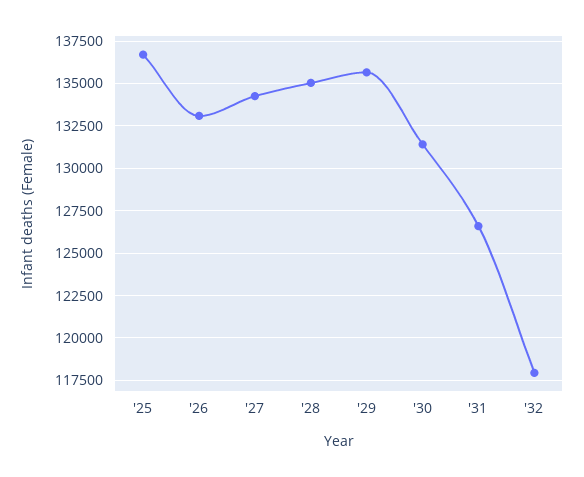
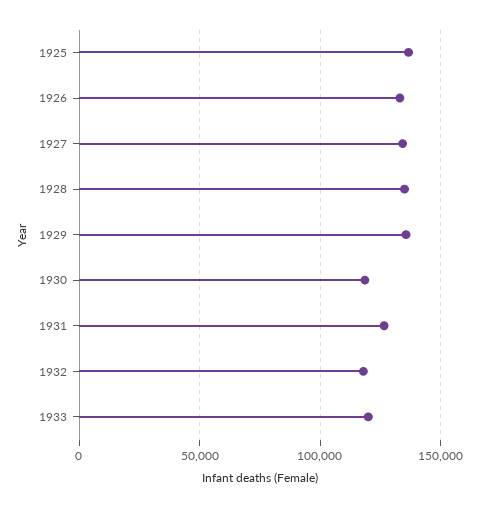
'30: 131500 -> 120000
1933: none -> 120000

